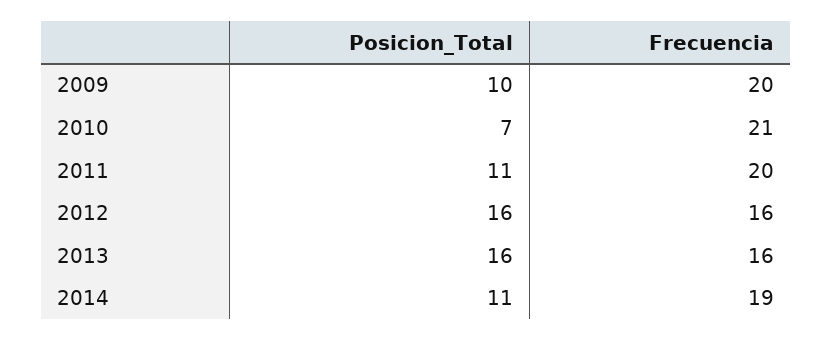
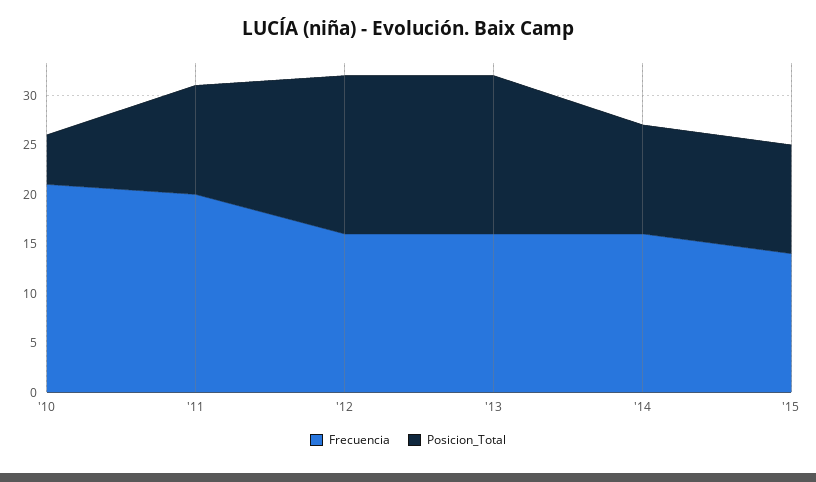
Posicion_Total, 2009: 10 -> none
Frecuencia, 2009: 20 -> none
Posicion_Total, 2010: 7 -> 5
Frecuencia, 2014: 19 -> 16
Frecuencia, '15: none -> 14
Posicion_Total, '15: none -> 11

